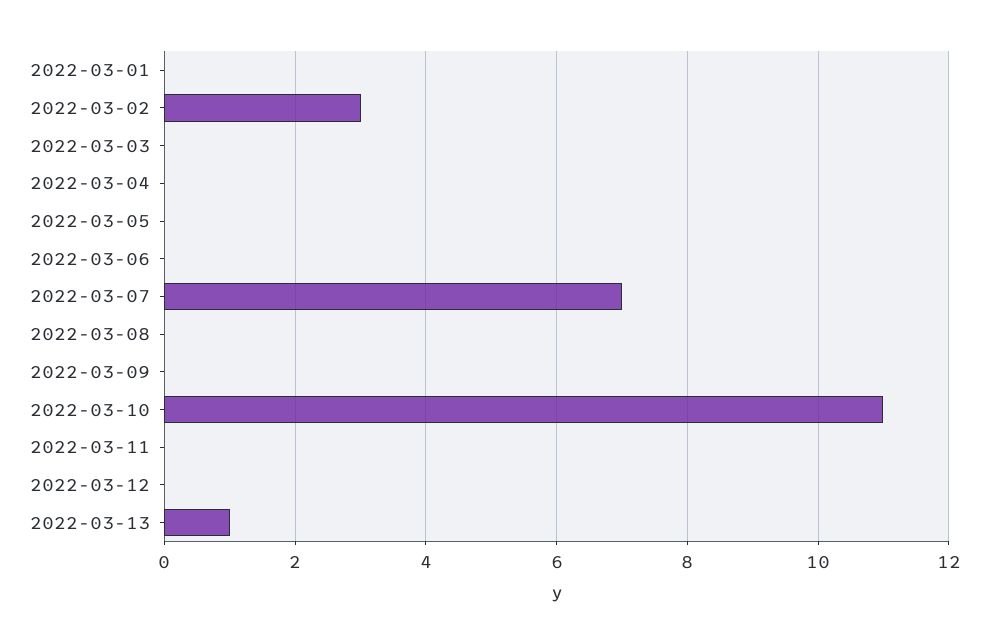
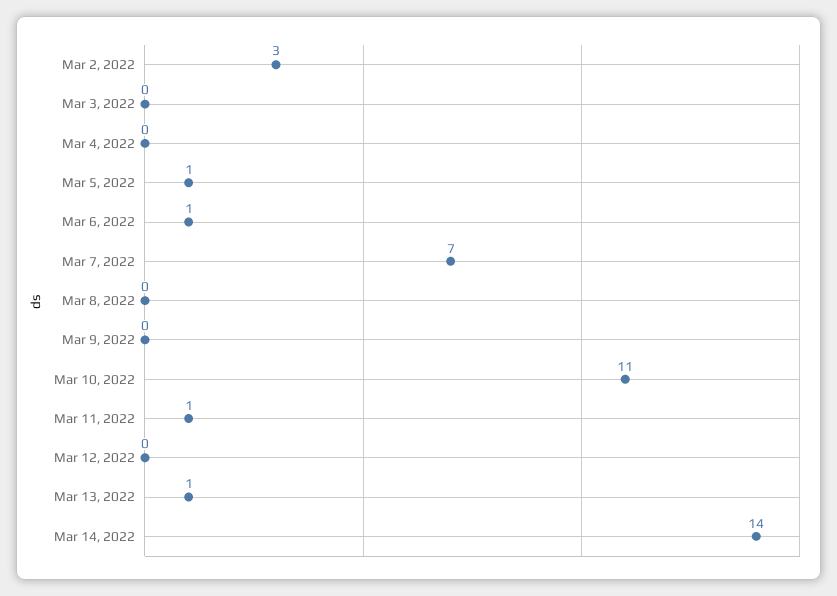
2022-03-01: 0 -> none
2022-03-05: 0 -> 1
2022-03-06: 0 -> 1
2022-03-11: 0 -> 1
Mar 14, 2022: none -> 14

